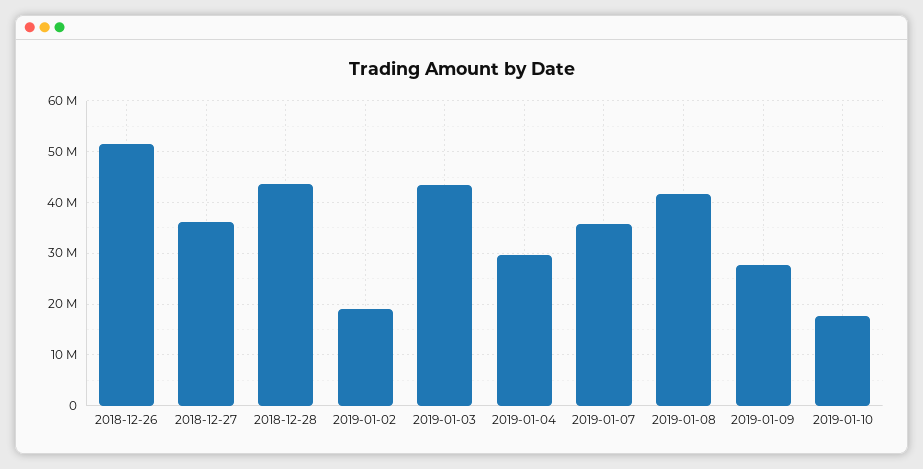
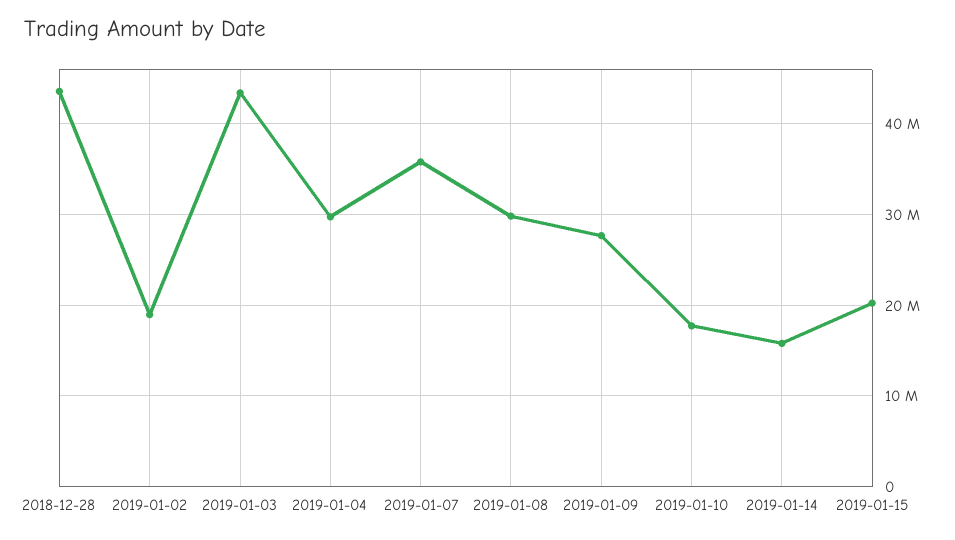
2018-12-26: 52000000 -> none
2018-12-27: 36000000 -> none
2019-01-08: 42000000 -> 30000000
2019-01-14: none -> 16000000
2019-01-15: none -> 20000000

